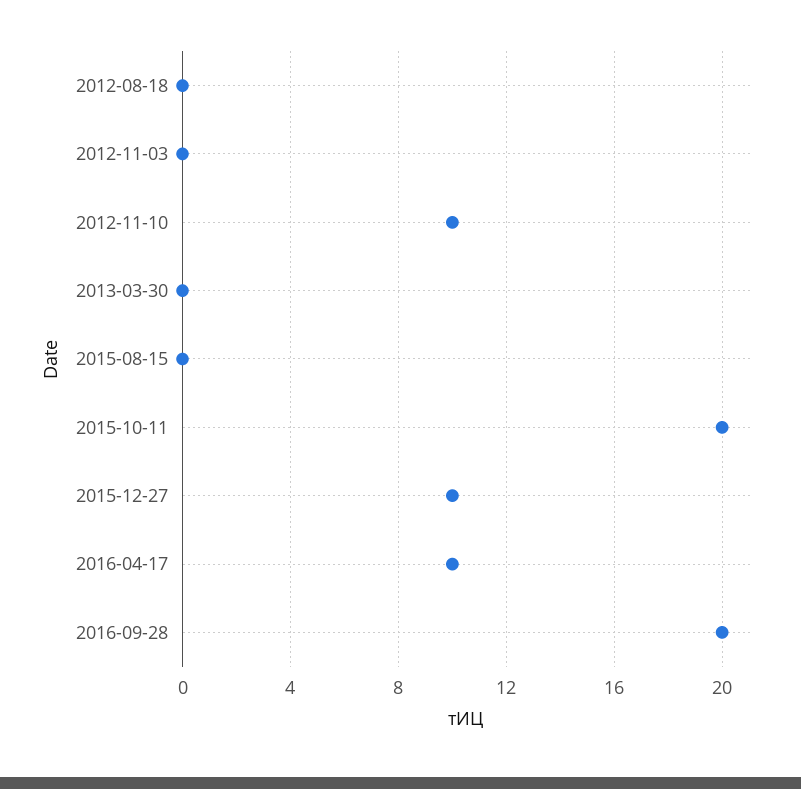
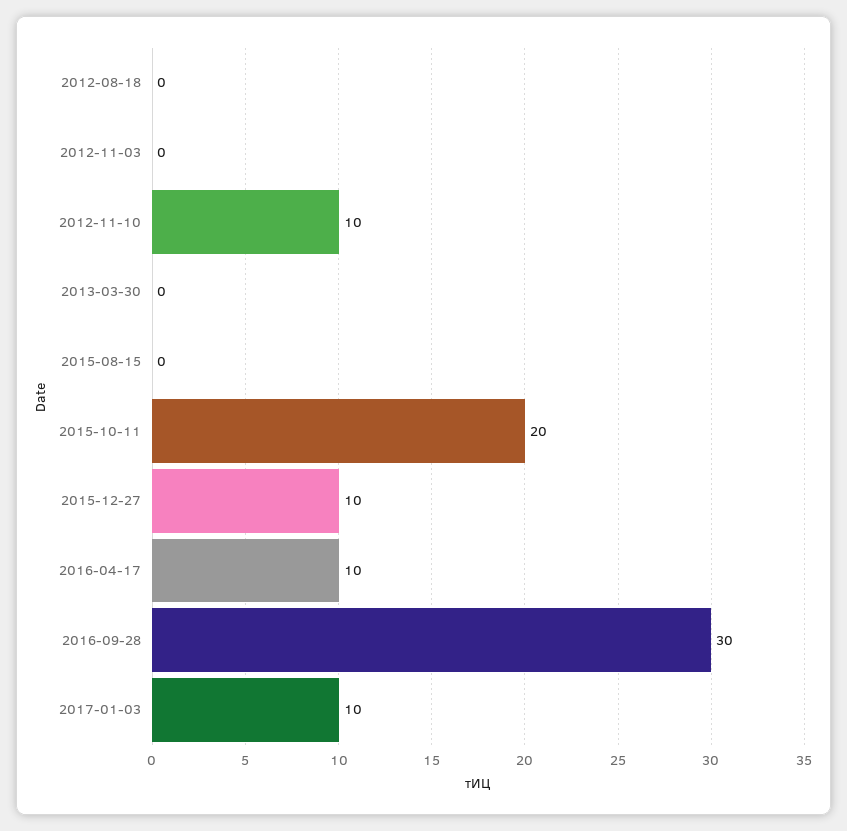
2016-09-28: 20 -> 30
2017-01-03: none -> 10

